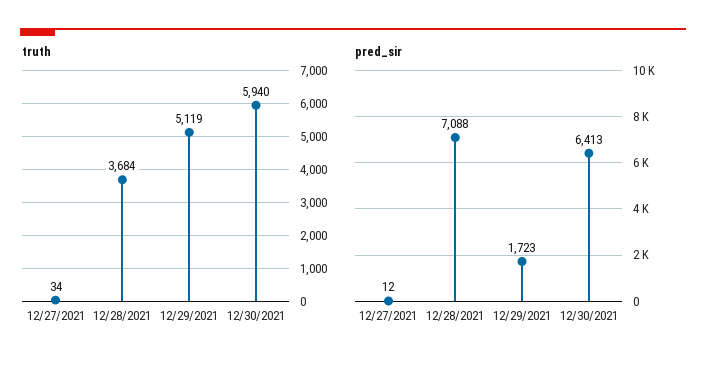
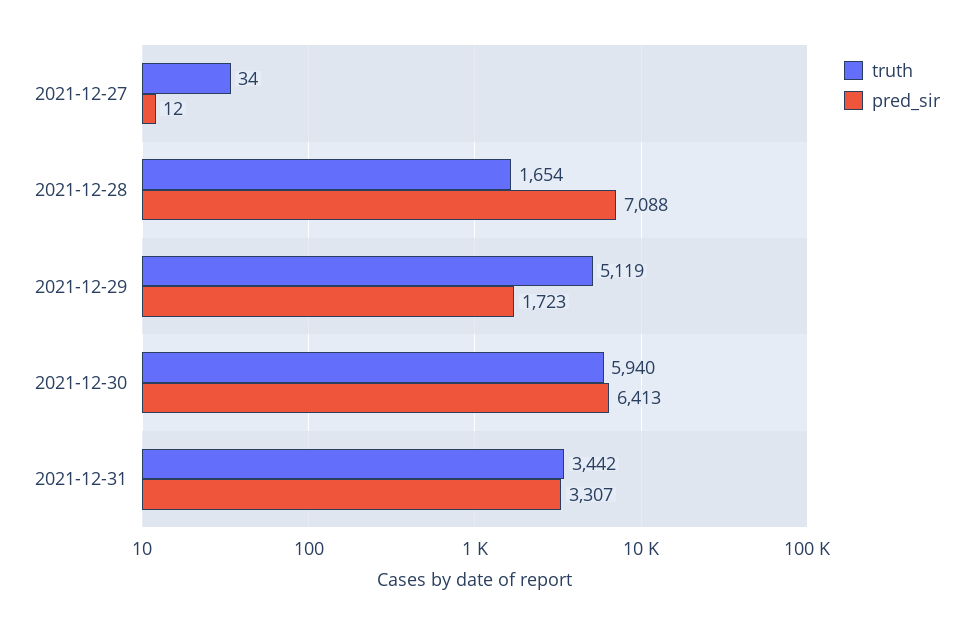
truth, 12/28/2021: 3684 -> 1654
truth, 2021-12-31: none -> 3442
pred_sir, 2021-12-31: none -> 3307

